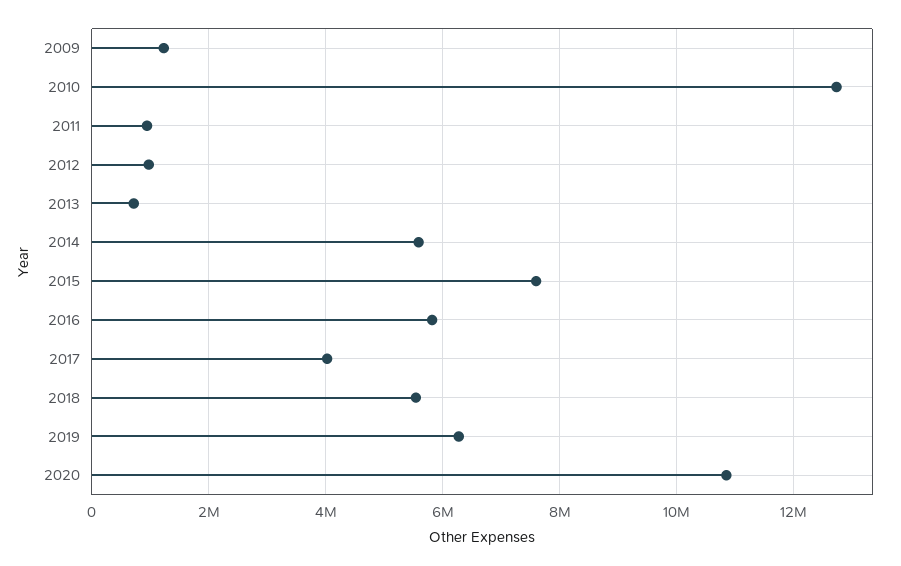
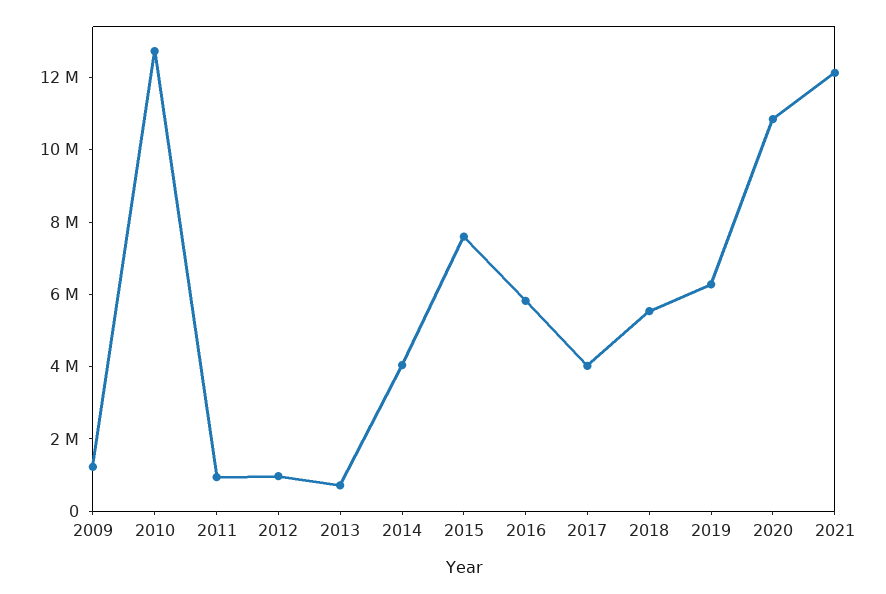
2014: 5600000 -> 4000000
2021: none -> 12000000

